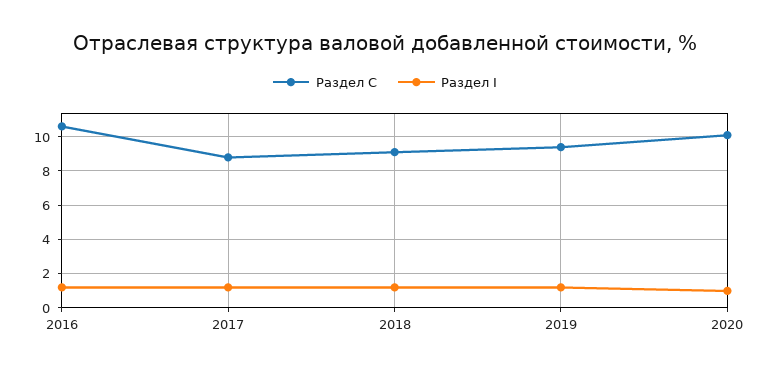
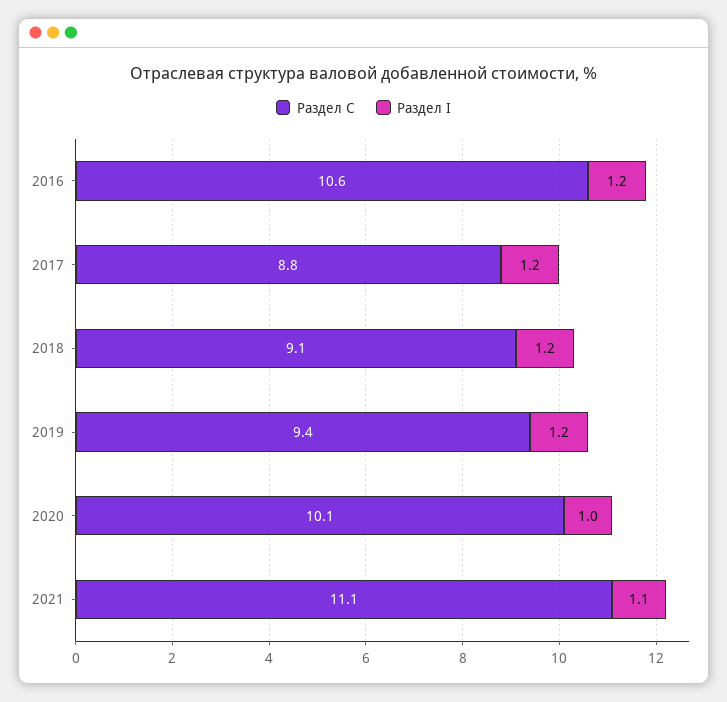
Раздел C, 2021: none -> 11.1
Раздел I, 2021: none -> 1.1

